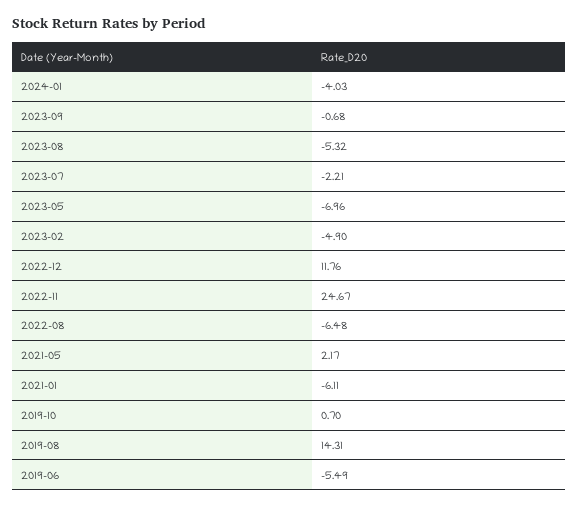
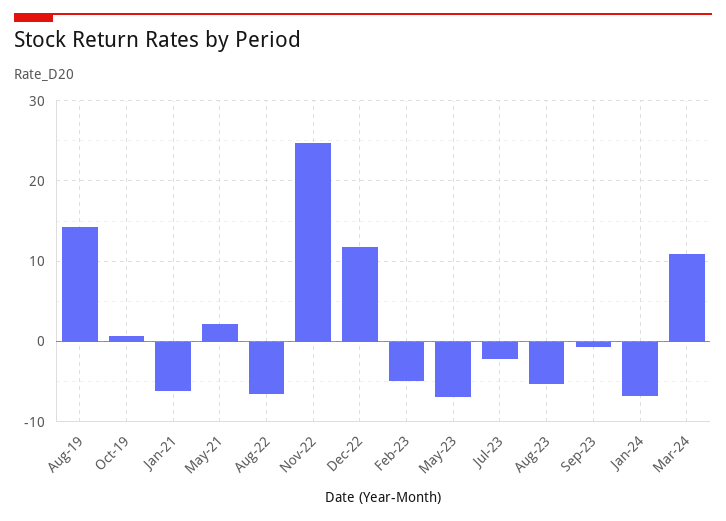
2024-01: -4.03 -> -7
2019-06: -5.49 -> none
Mar-24: none -> 11

